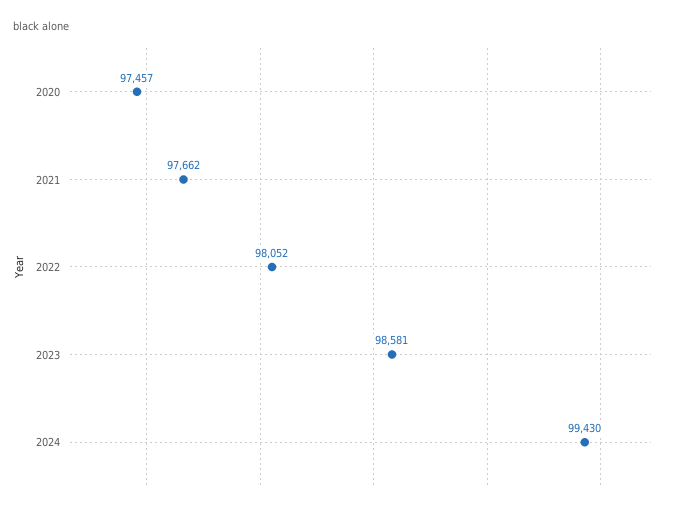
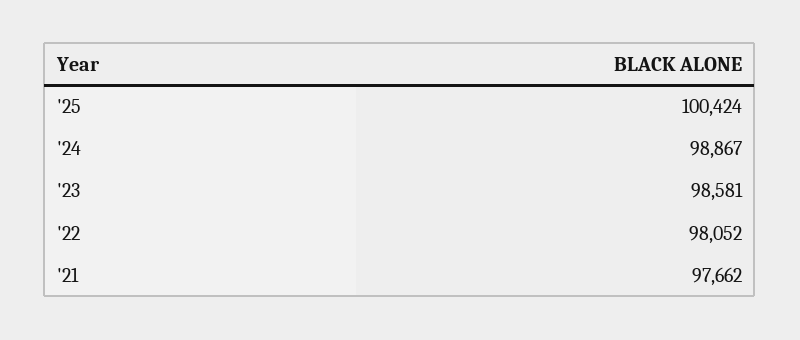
2020: 97457 -> none
2024: 99430 -> 98867
'25: none -> 100424

